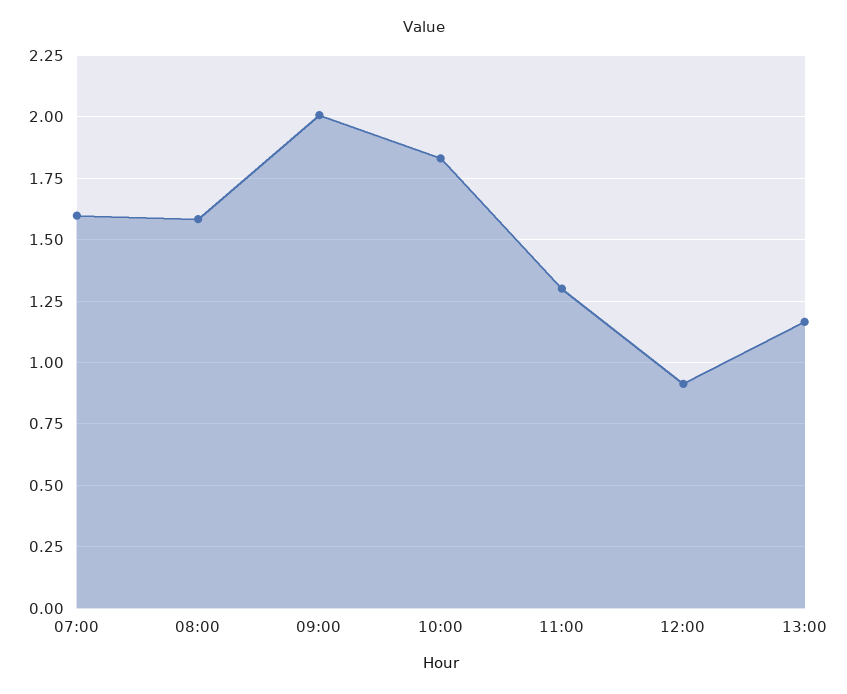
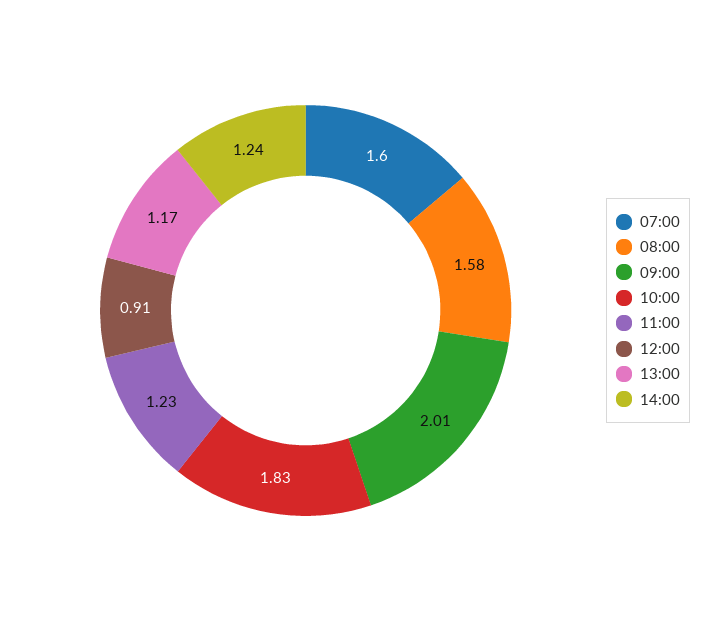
11:00: 1.3 -> 1.23
14:00: none -> 1.24

